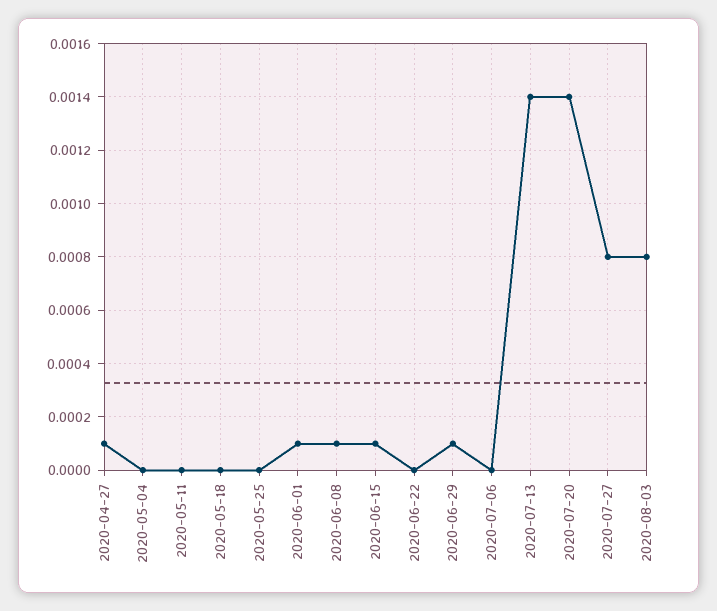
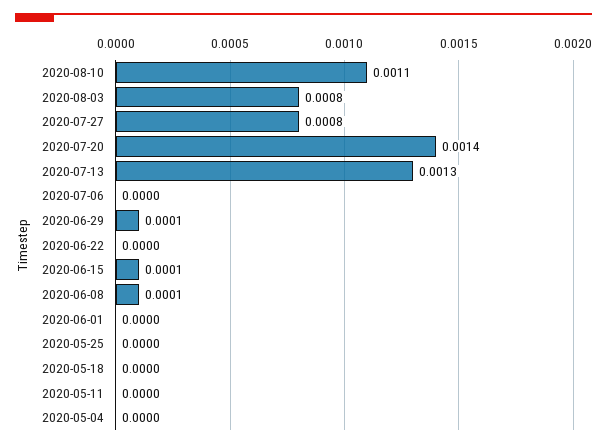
2020-04-27: 0.0001 -> none
2020-06-01: 0.0001 -> 0
2020-07-13: 0.0014 -> 0.0013
2020-08-10: none -> 0.0011

